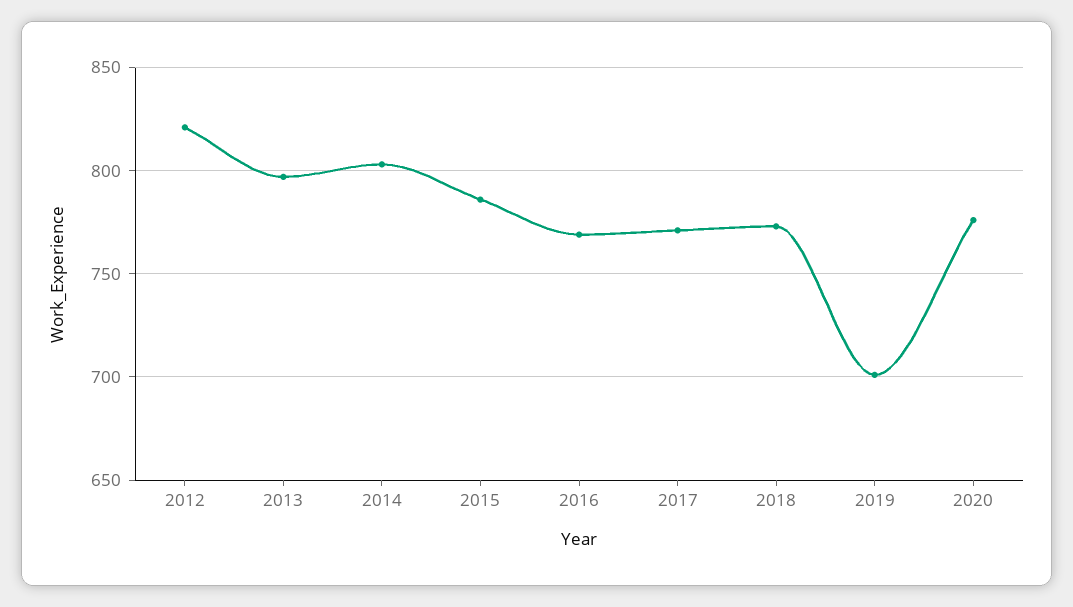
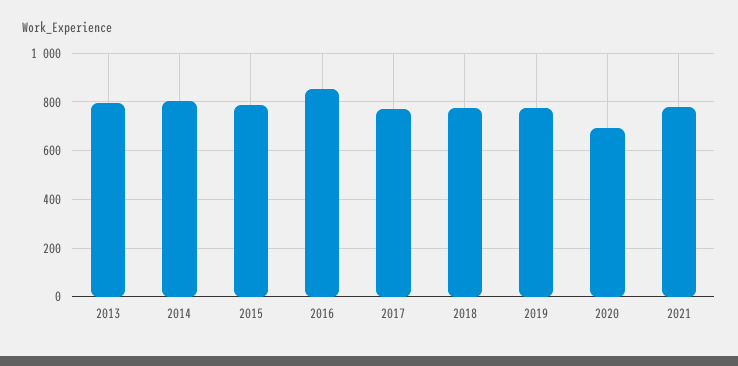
2012: 820 -> none
2016: 770 -> 850
2019: 700 -> 775
2020: 775 -> 700
2021: none -> 775

